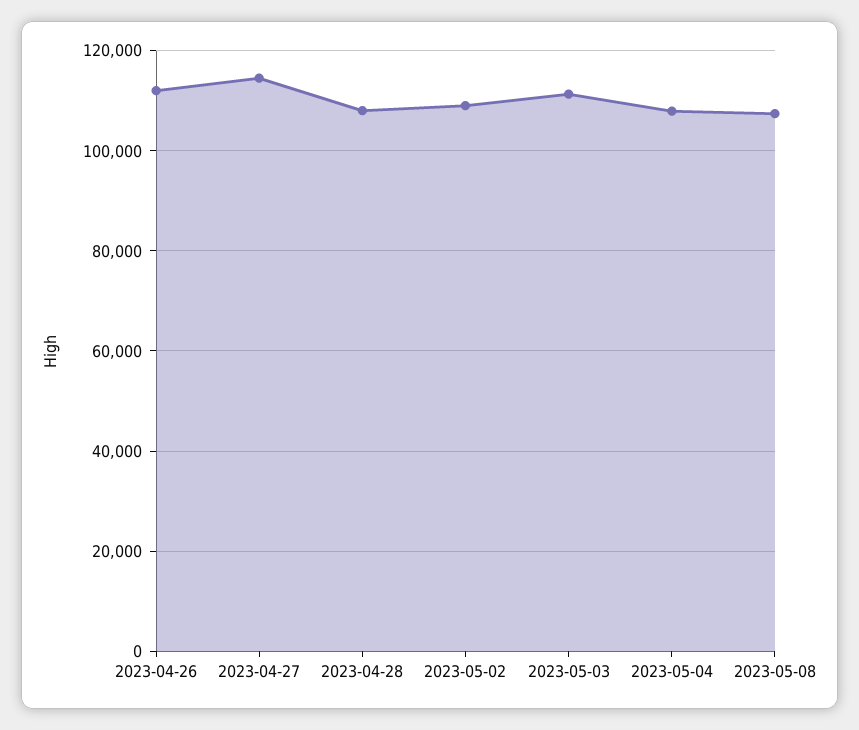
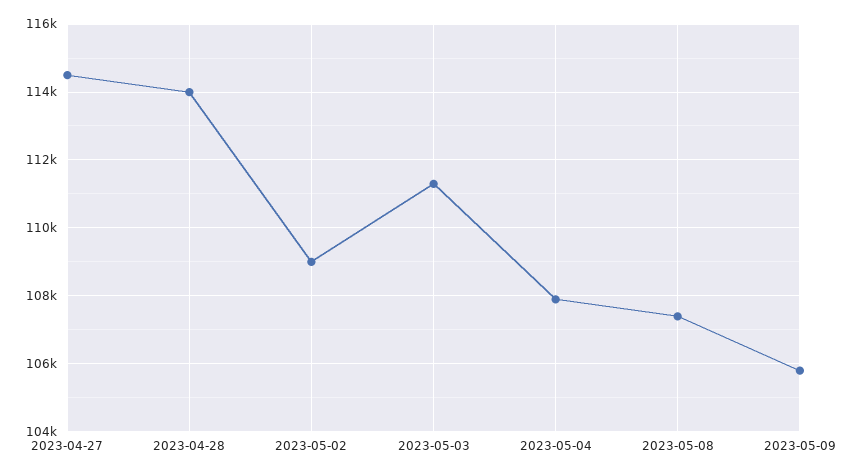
2023-04-26: 112000 -> none
2023-04-28: 108000 -> 114000
2023-05-09: none -> 105800

